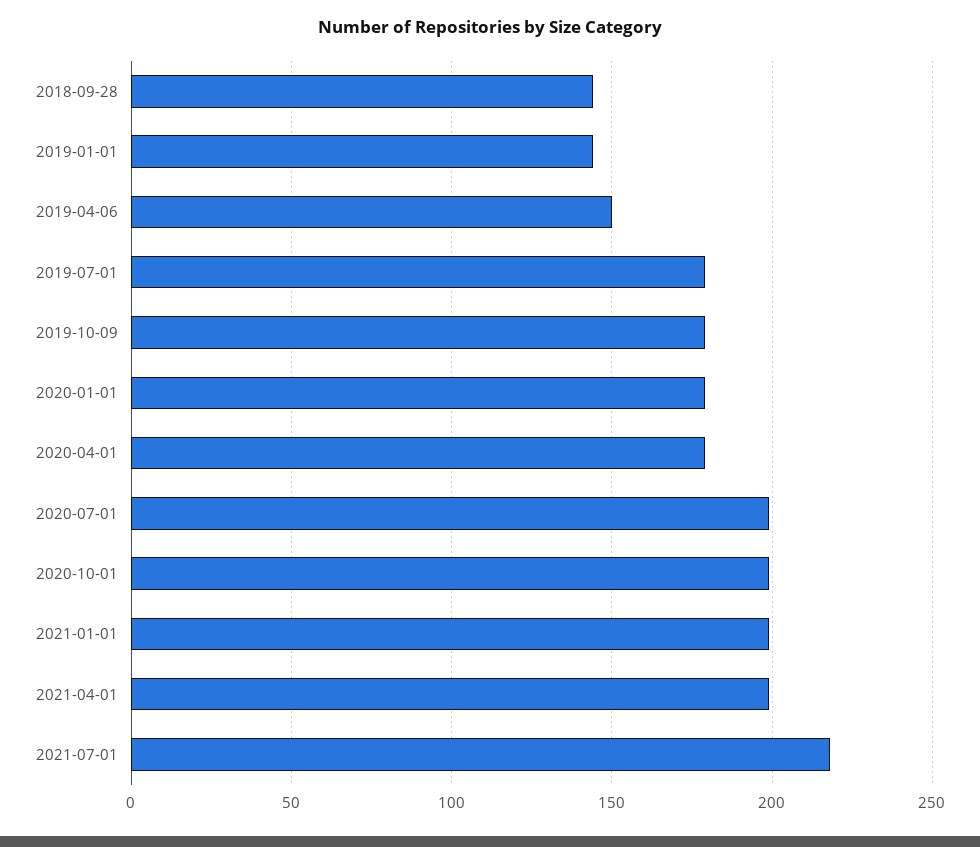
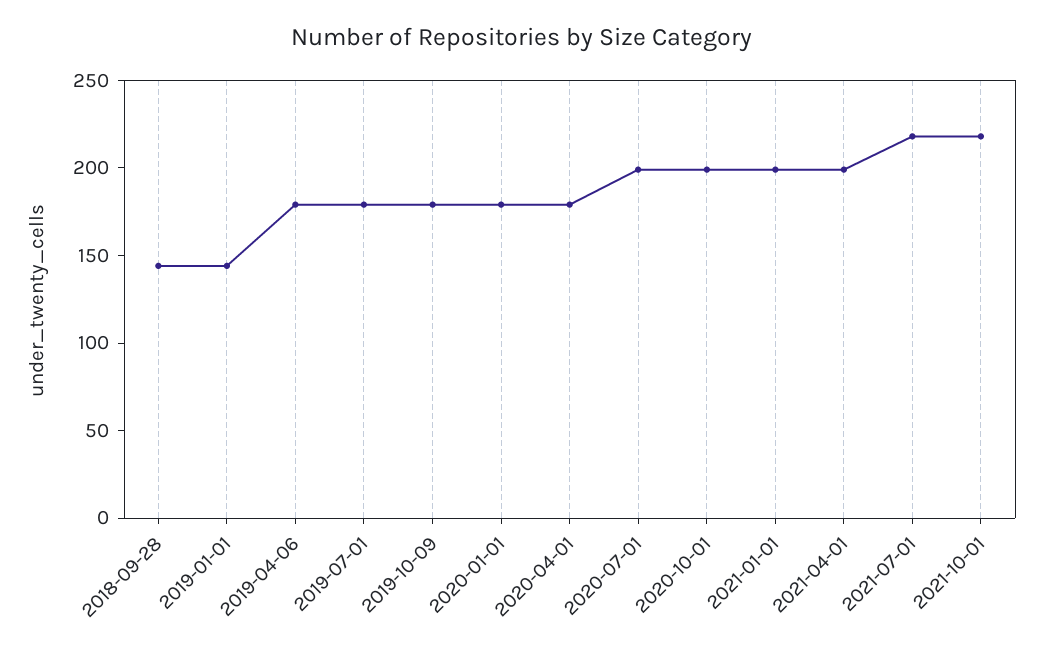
2019-04-06: 150 -> 180
2021-10-01: none -> 220

